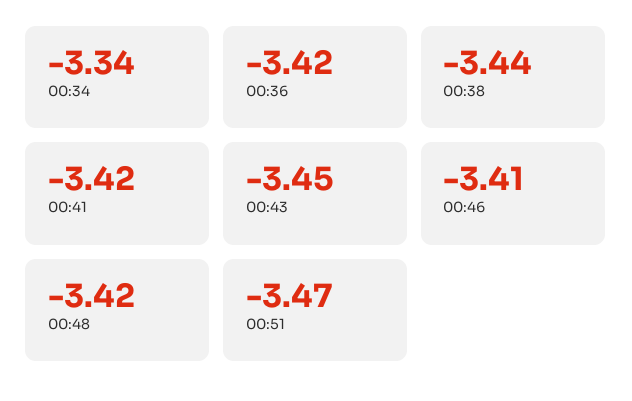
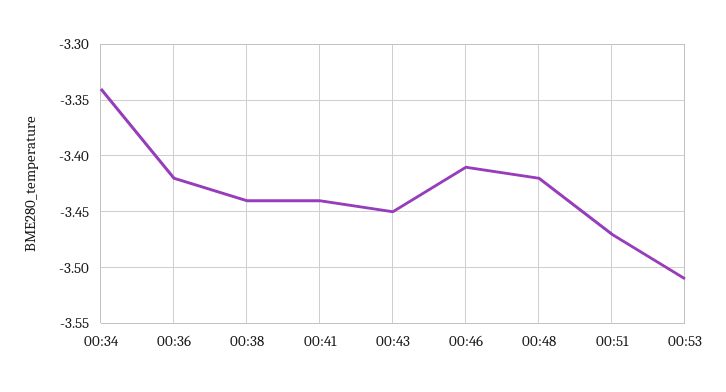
00:41: -3.42 -> -3.44
00:53: none -> -3.51

